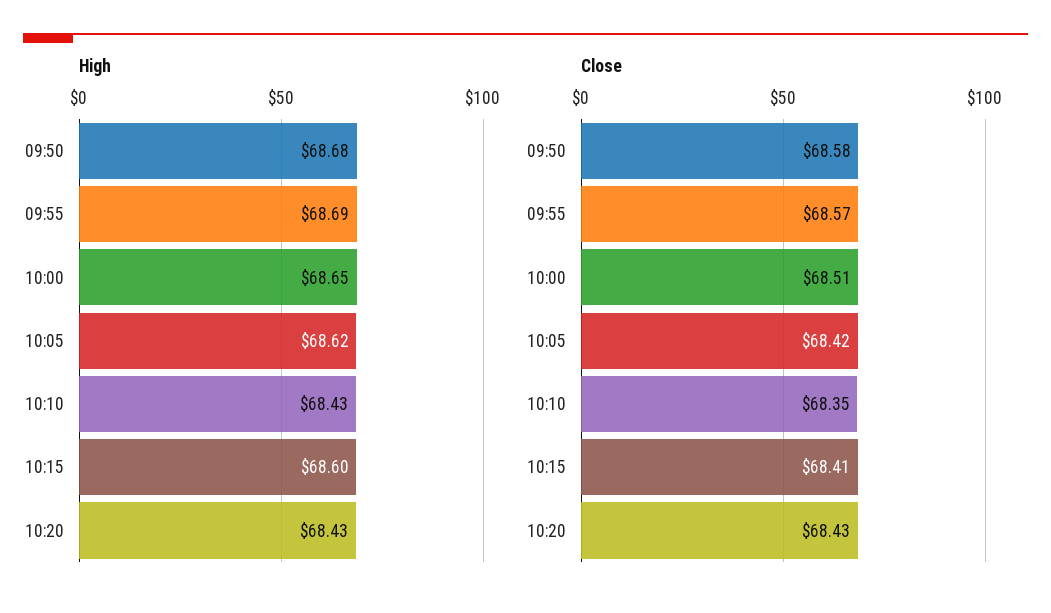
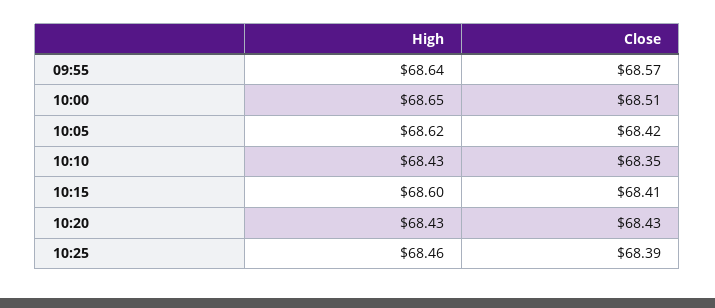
High, 09:50: 68.68 -> none
High, 09:55: 68.69 -> 68.64
Close, 09:50: 68.58 -> none
High, 10:25: none -> 68.46
Close, 10:25: none -> 68.39

